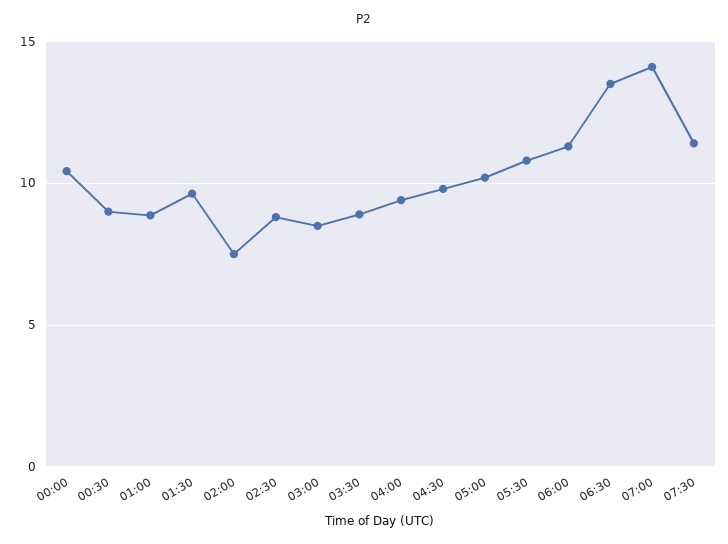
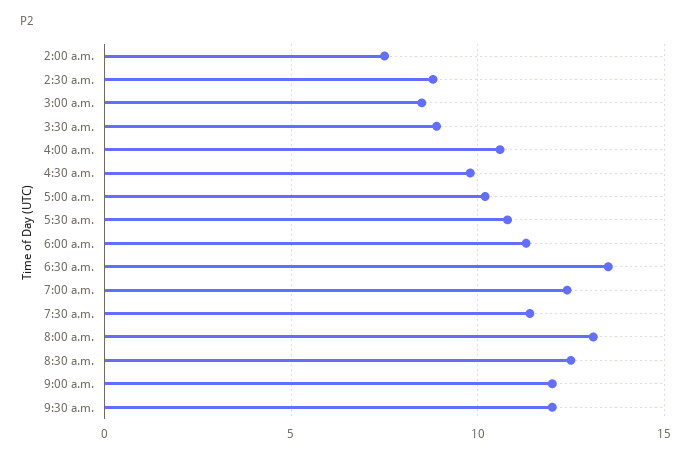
00:00: 10.5 -> none
00:30: 9 -> none
01:00: 9 -> none
01:30: 9.5 -> none
04:00: 9.5 -> 10.5
07:00: 14 -> 12.5
8:00 a.m.: none -> 13
8:30 a.m.: none -> 12.5
9:00 a.m.: none -> 12
9:30 a.m.: none -> 12

